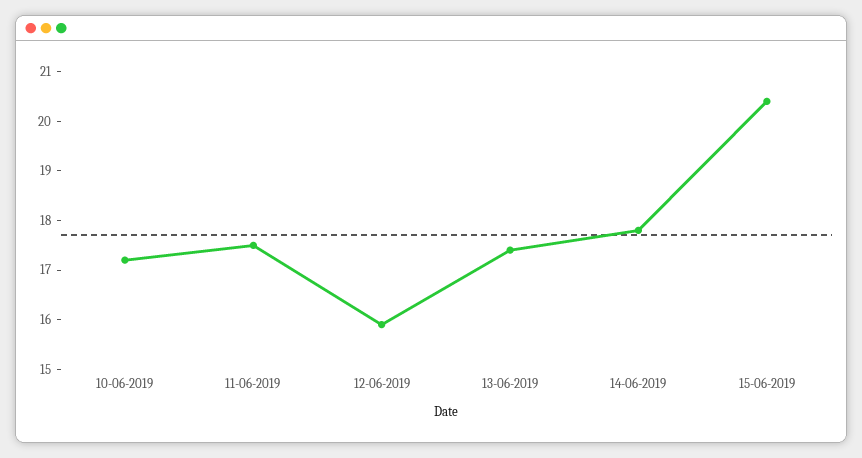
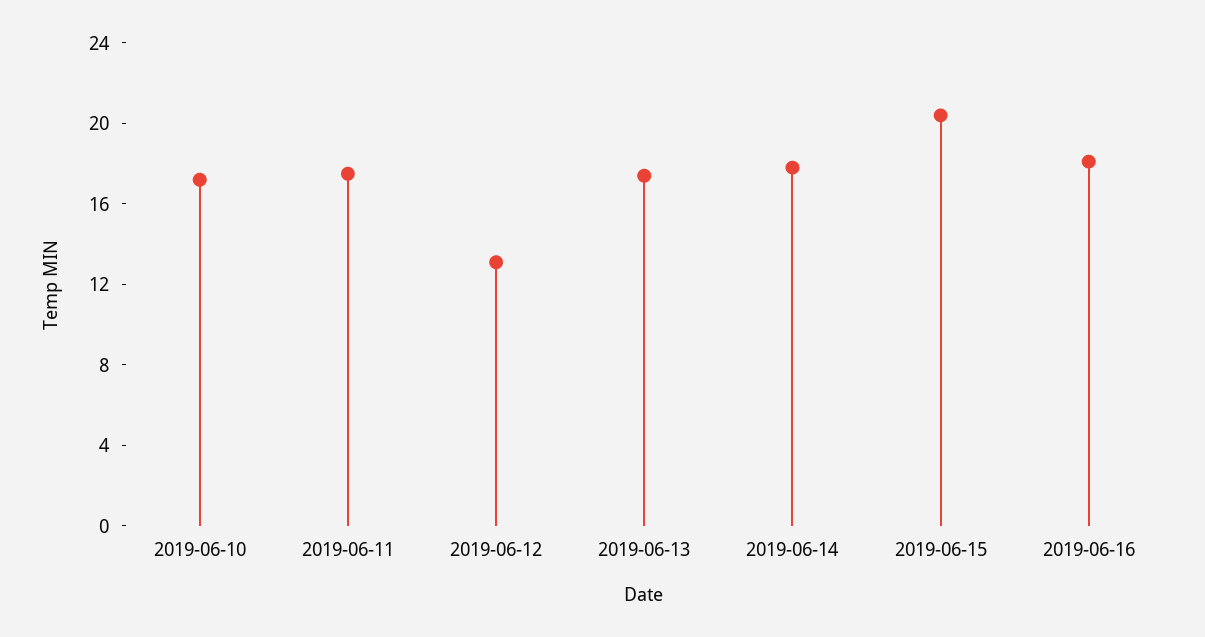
12-06-2019: 16 -> 13
2019-06-16: none -> 18

